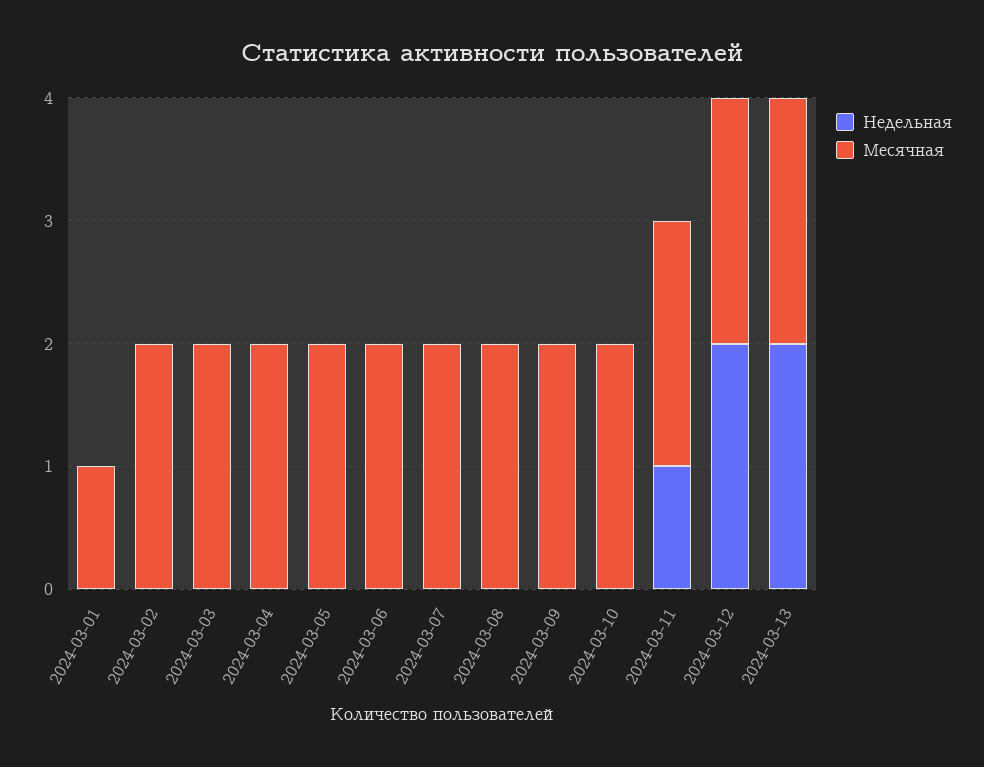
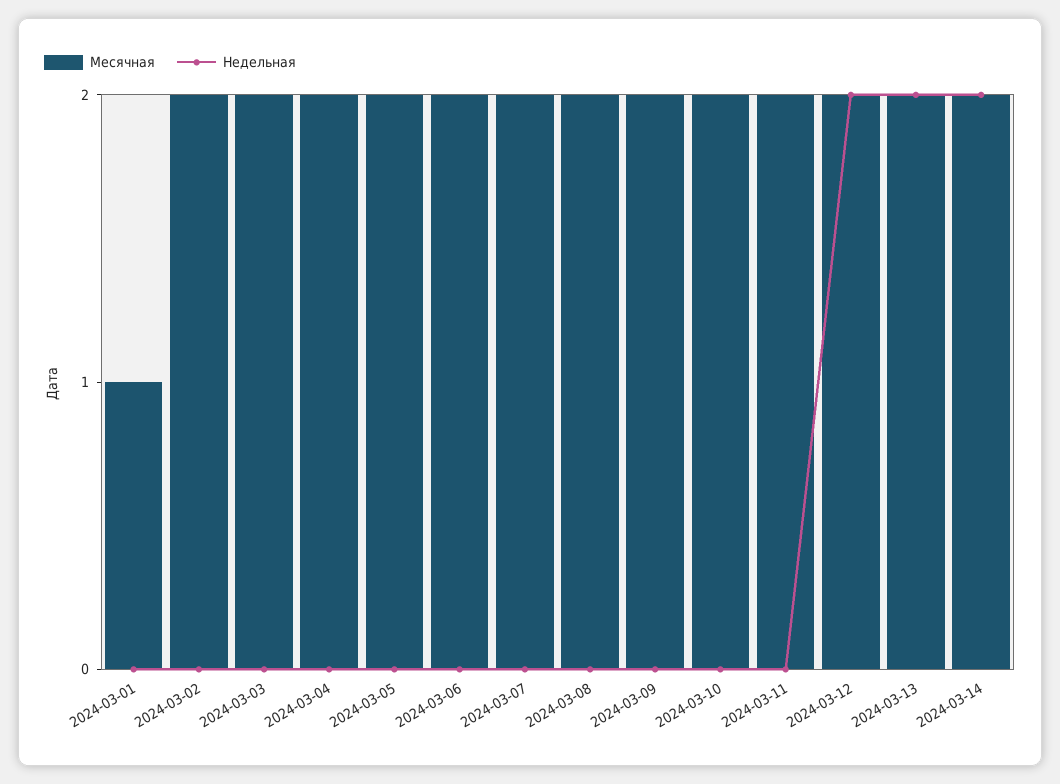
Недельная, 2024-03-11: 1 -> 0
Месячная, 2024-03-14: none -> 2
Недельная, 2024-03-14: none -> 2

